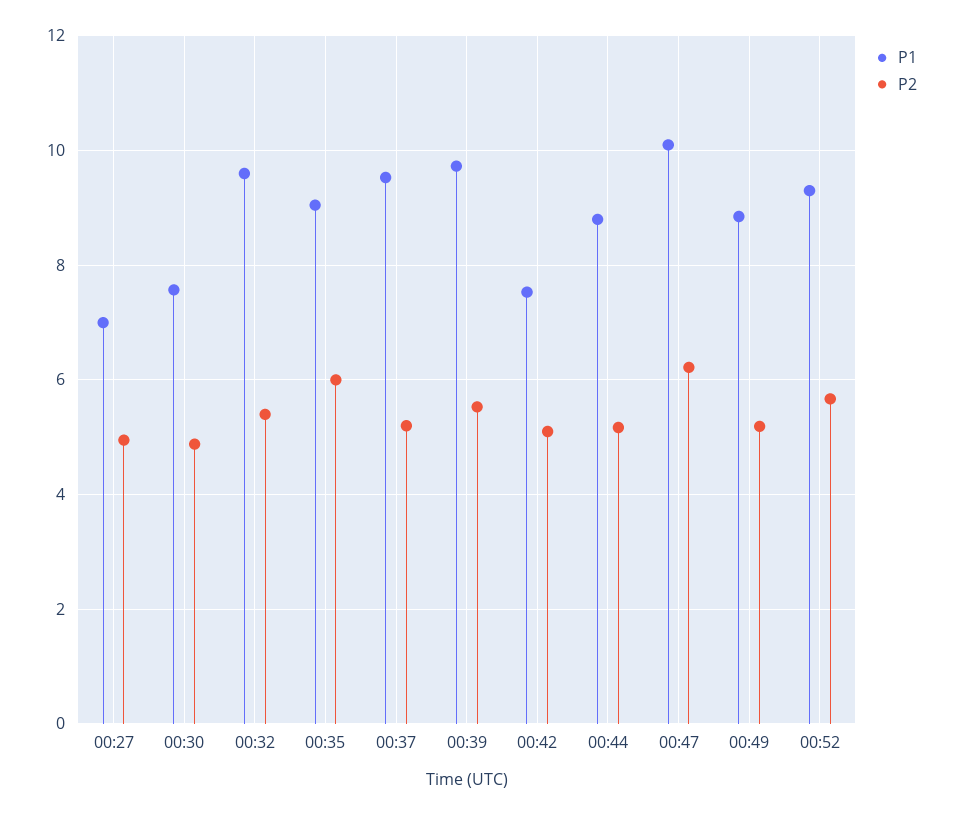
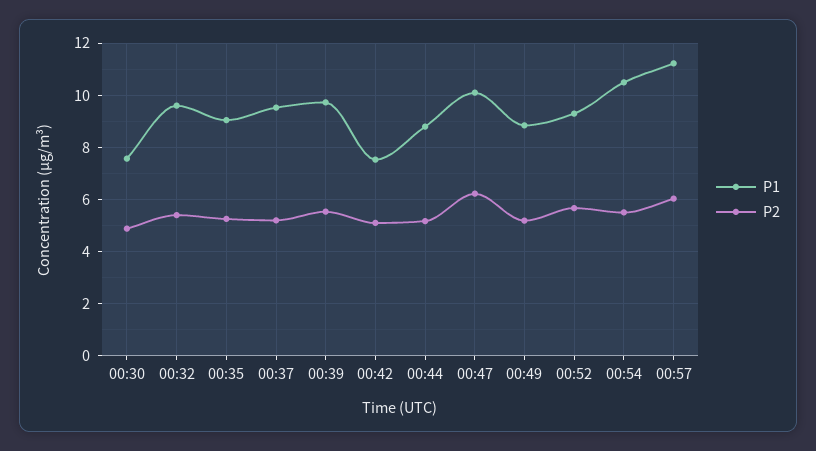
P1, 00:27: 7 -> none
P2, 00:27: 5 -> none
P2, 00:35: 6 -> 5.25
P1, 00:54: none -> 10.5
P2, 00:54: none -> 5.5
P1, 00:57: none -> 11.25
P2, 00:57: none -> 6

